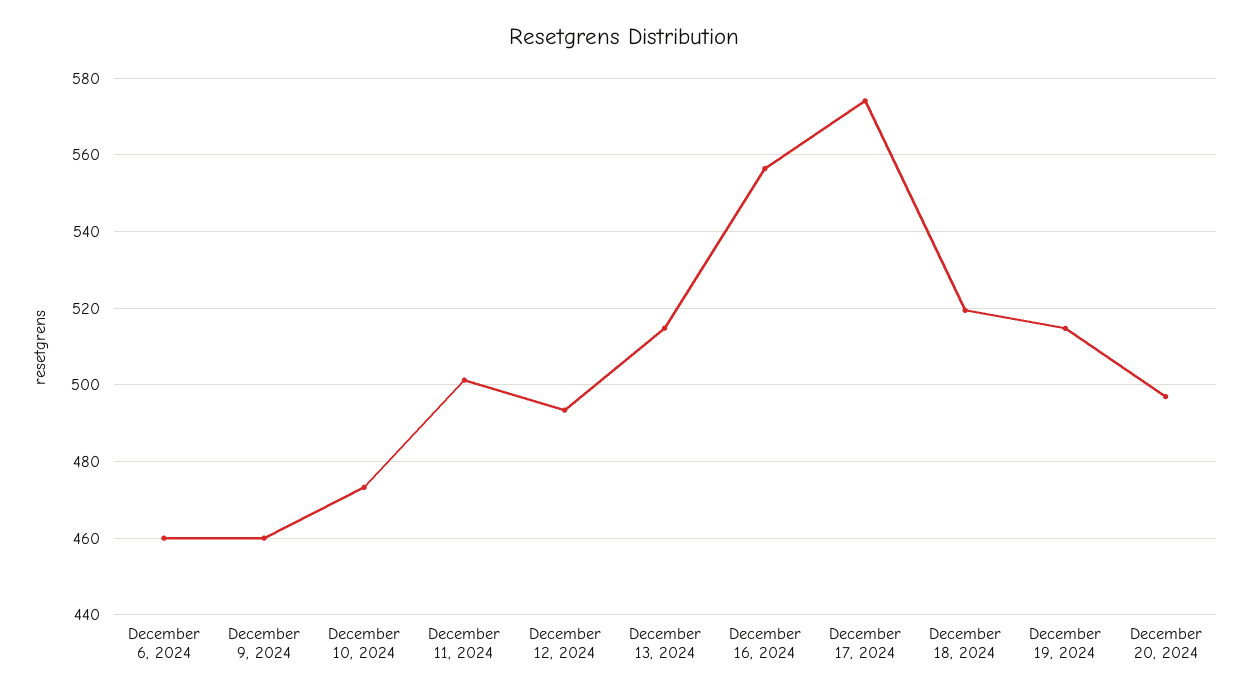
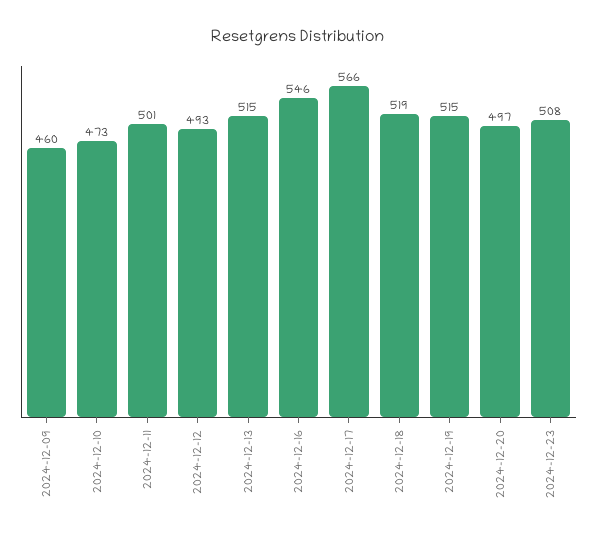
December 6, 2024: 460 -> none
December 16, 2024: 556 -> 546
December 17, 2024: 574 -> 566
2024-12-23: none -> 508

